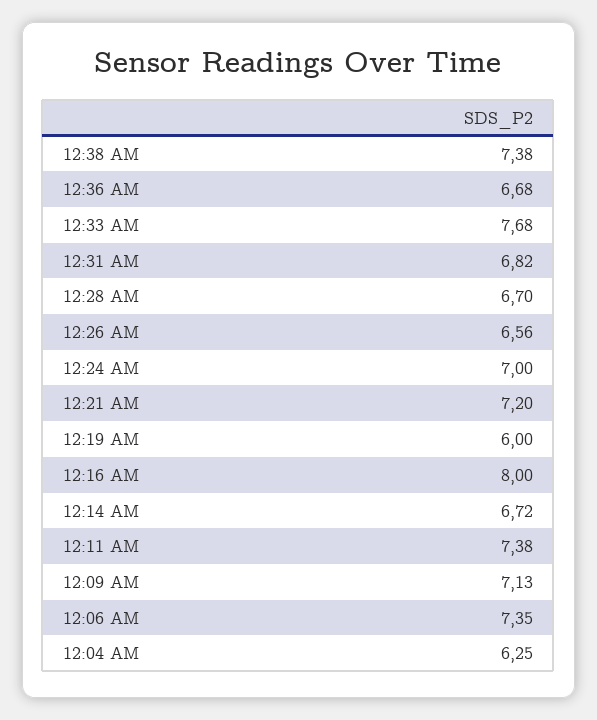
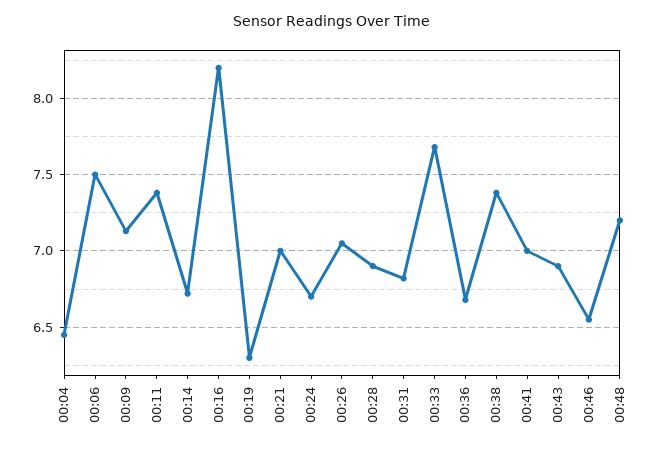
12:28 AM: 6.7 -> 6.9
12:26 AM: 6.56 -> 7.05
12:24 AM: 7 -> 6.7
12:21 AM: 7.2 -> 7
12:19 AM: 6 -> 6.3
12:16 AM: 8 -> 8.2
12:06 AM: 7.35 -> 7.5
12:04 AM: 6.25 -> 6.45
00:41: none -> 7
00:43: none -> 6.9
00:46: none -> 6.55
00:48: none -> 7.2

